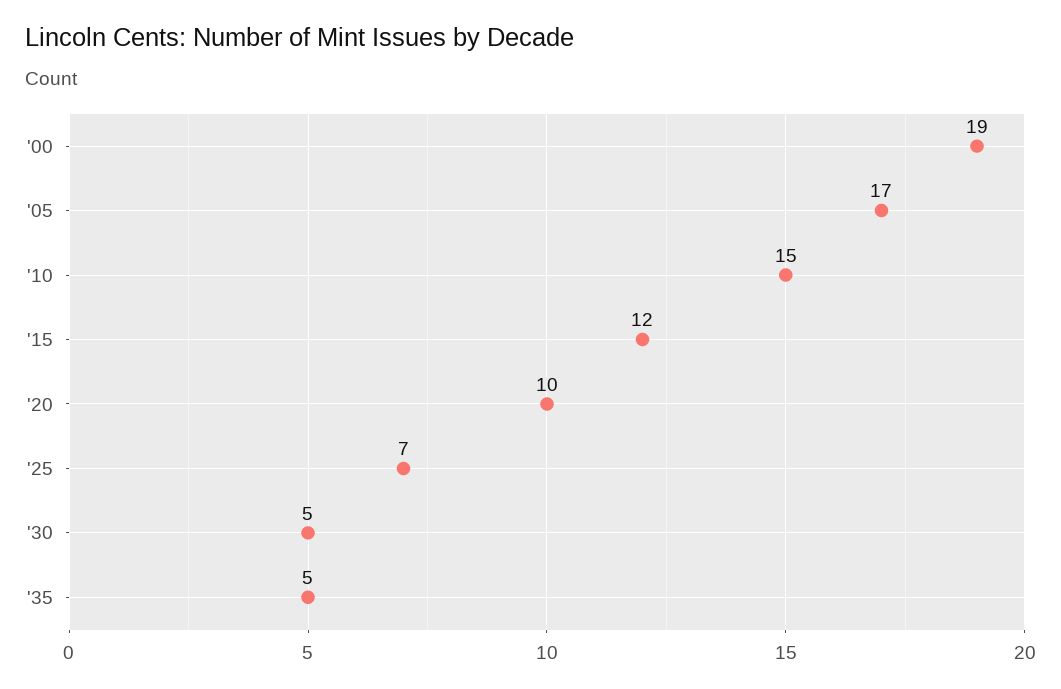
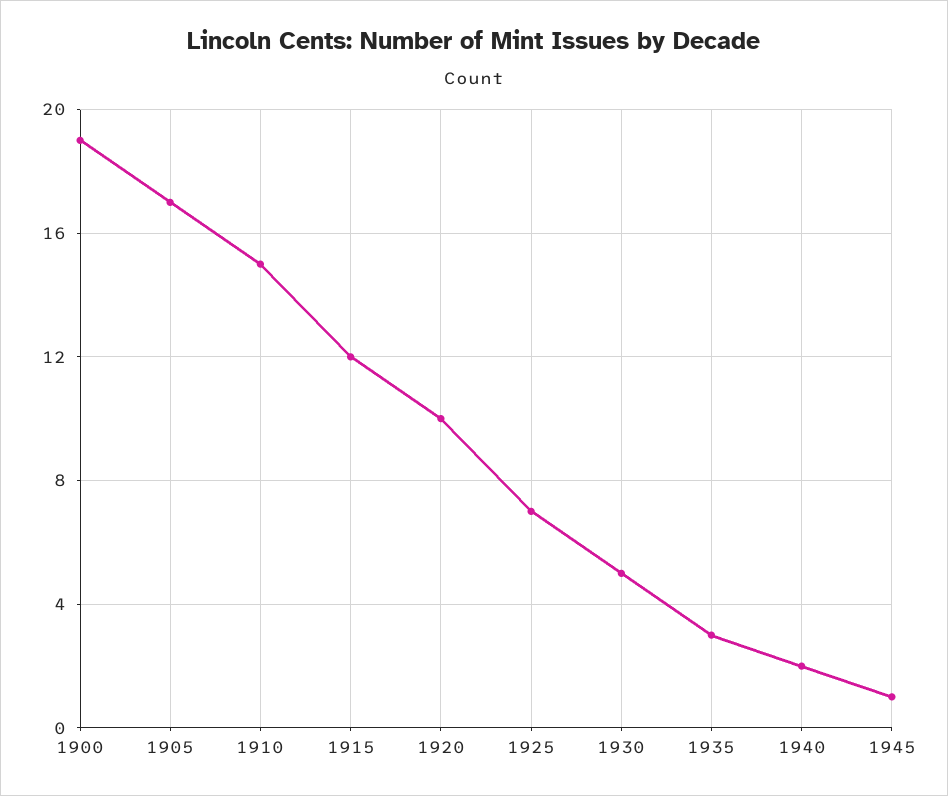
'35: 5 -> 3
1940: none -> 2
1945: none -> 1

